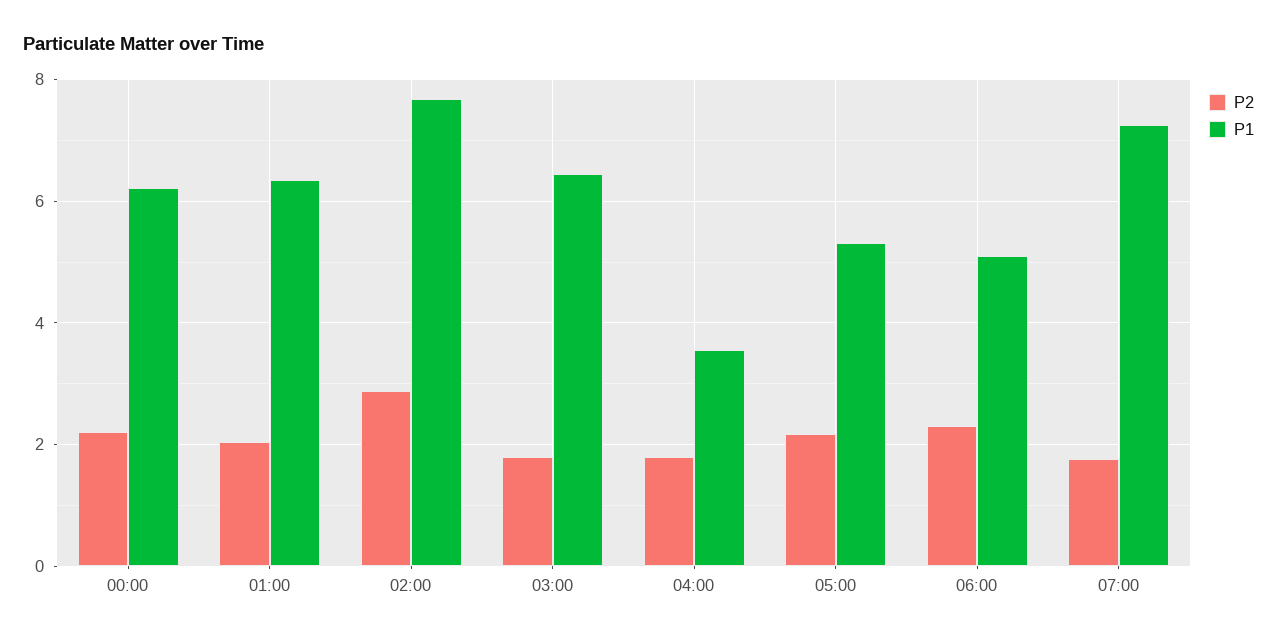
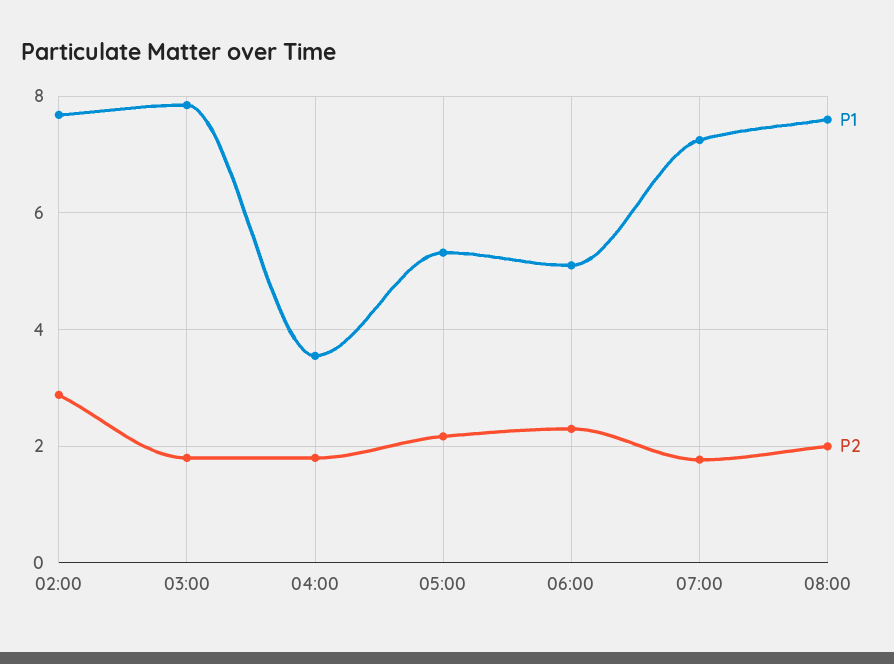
P2, 00:00: 2.2 -> none
P1, 00:00: 6.2 -> none
P2, 01:00: 2 -> none
P1, 01:00: 6.4 -> none
P1, 03:00: 6.4 -> 7.8
P1, 08:00: none -> 7.6
P2, 08:00: none -> 2

